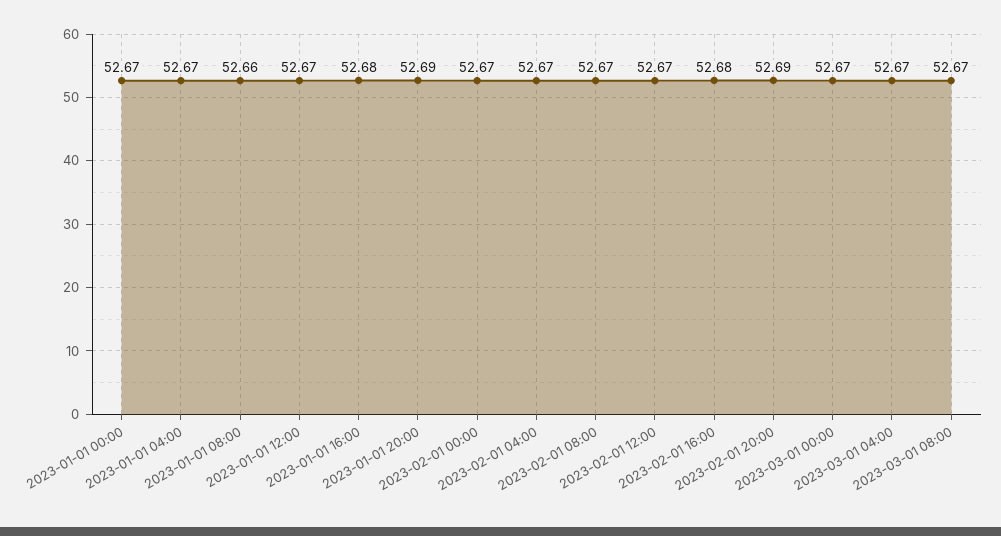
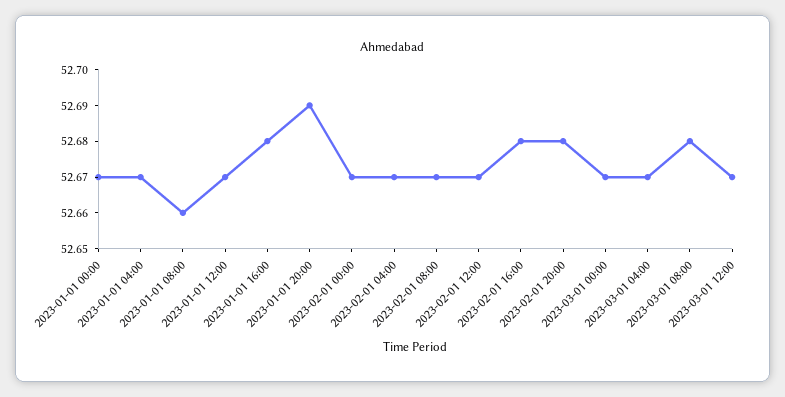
2023-02-01 20:00: 52.69 -> 52.68
2023-03-01 08:00: 52.67 -> 52.68
2023-03-01 12:00: none -> 52.67

